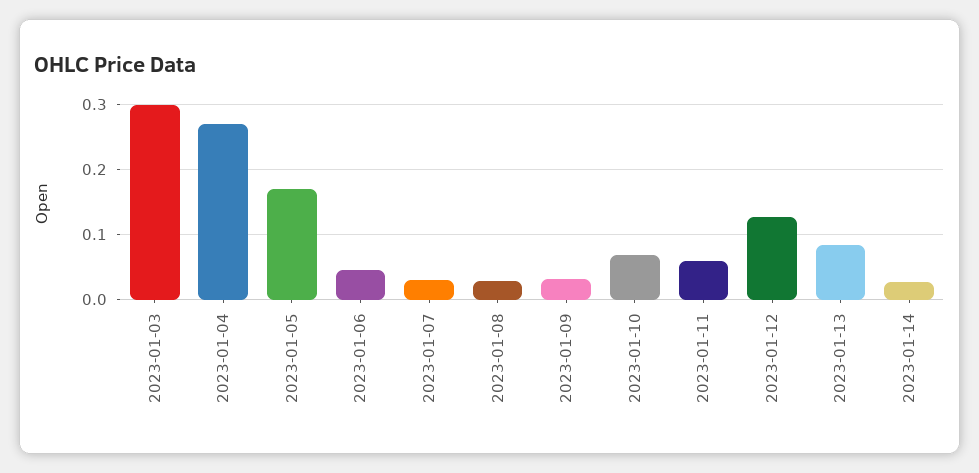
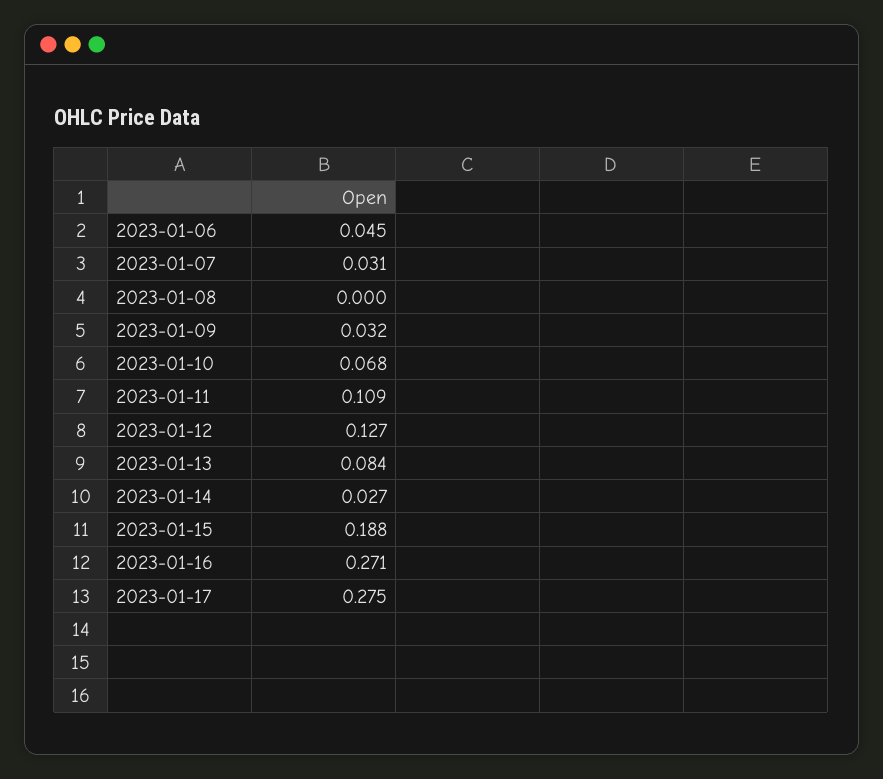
2023-01-03: 0.3 -> none
2023-01-04: 0.27 -> none
2023-01-05: 0.17 -> none
2023-01-08: 0.03 -> 0
2023-01-11: 0.06 -> 0.109
2023-01-15: none -> 0.188
2023-01-16: none -> 0.271
2023-01-17: none -> 0.275

